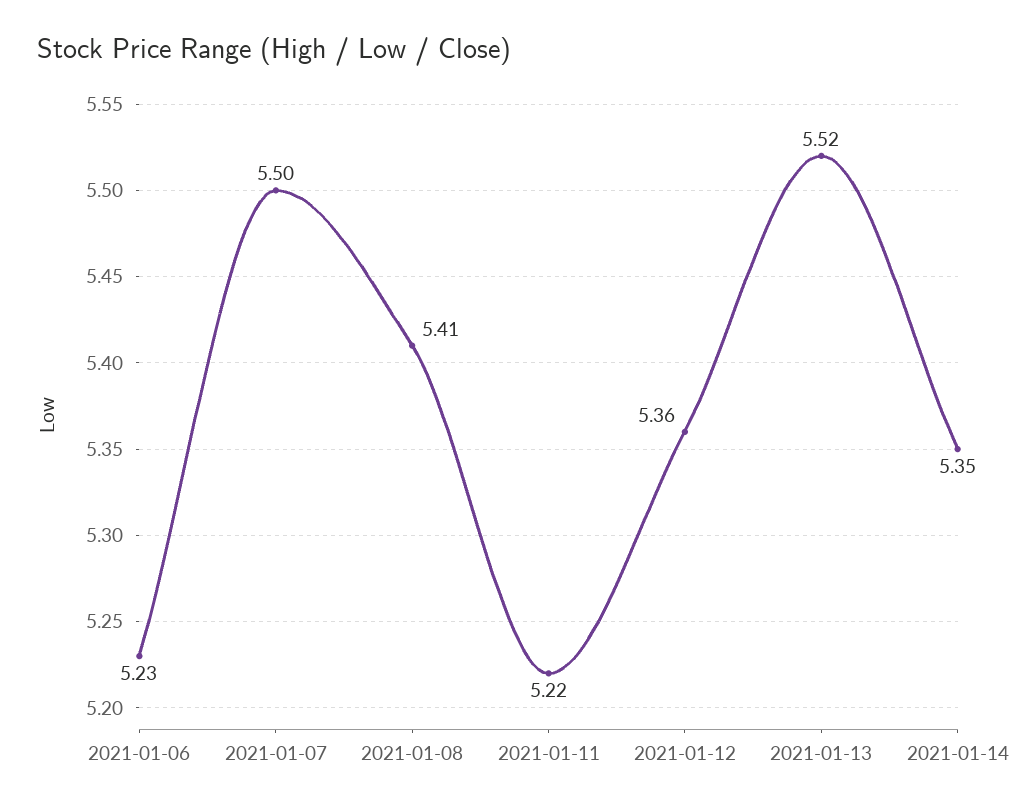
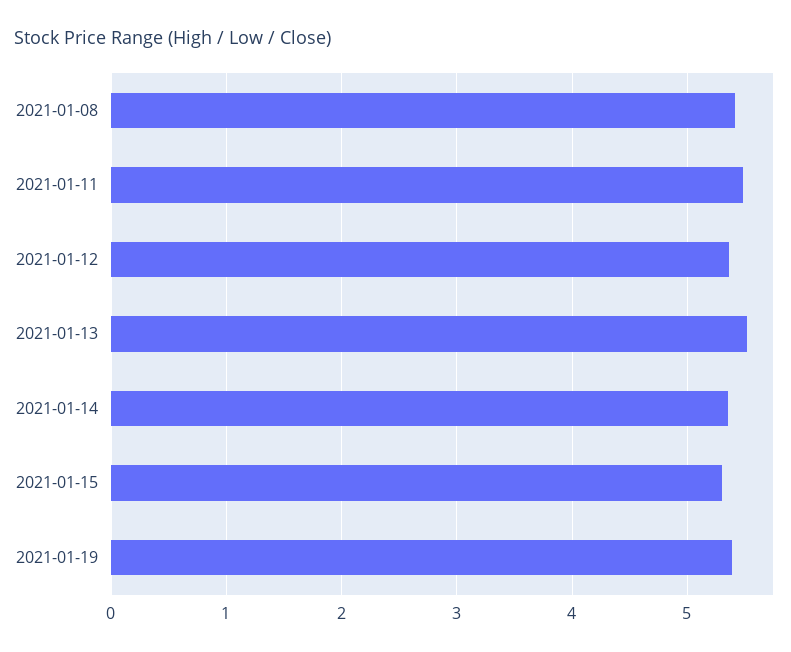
2021-01-06: 5.23 -> none
2021-01-07: 5.5 -> none
2021-01-11: 5.22 -> 5.5
2021-01-15: none -> 5.3
2021-01-19: none -> 5.4

